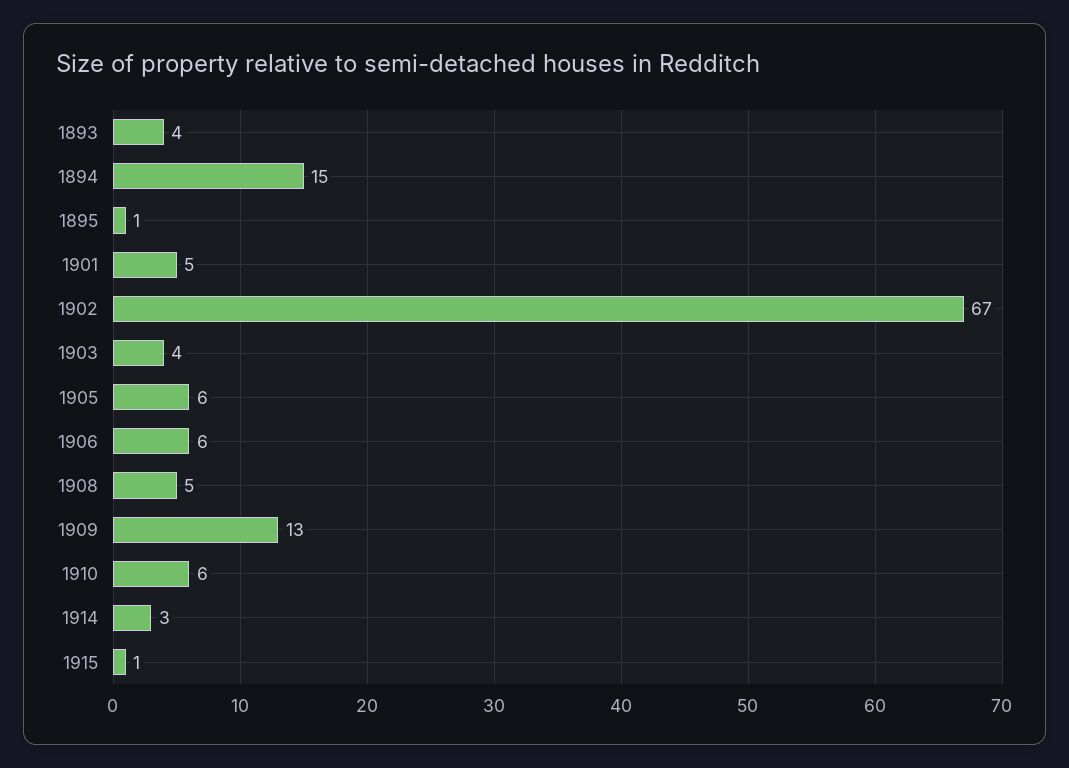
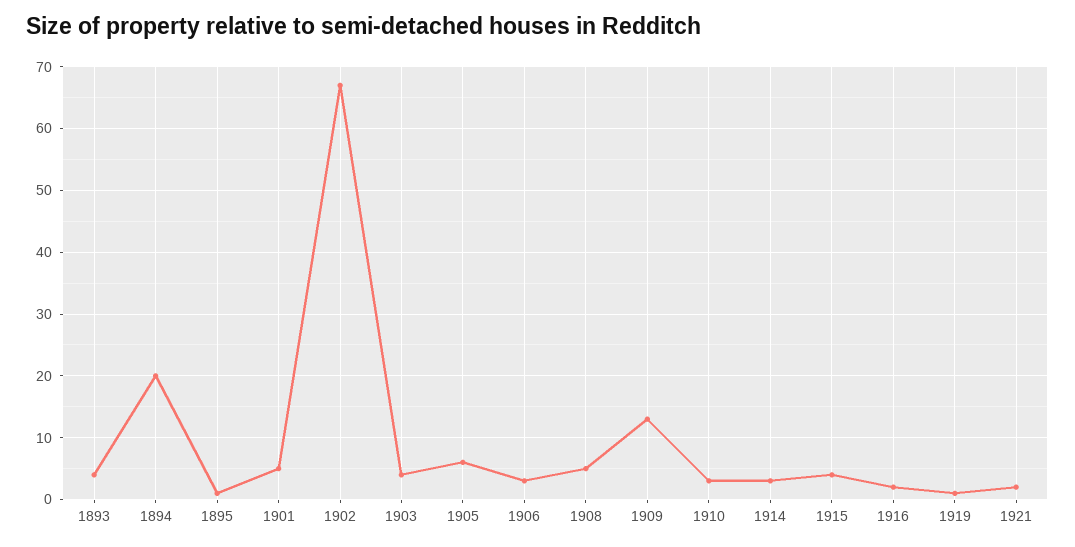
1894: 15 -> 20
1906: 6 -> 3
1910: 6 -> 3
1915: 1 -> 4
1916: none -> 2
1919: none -> 1
1921: none -> 2

